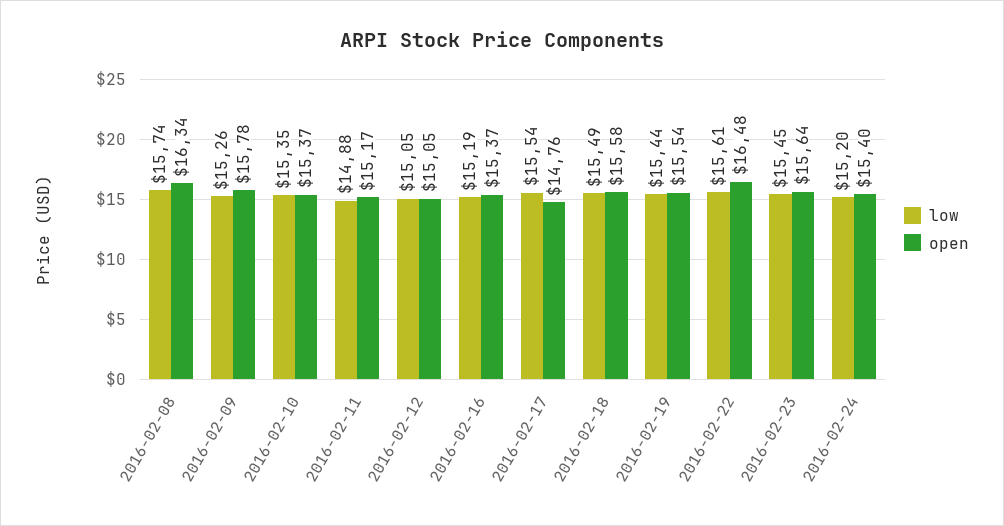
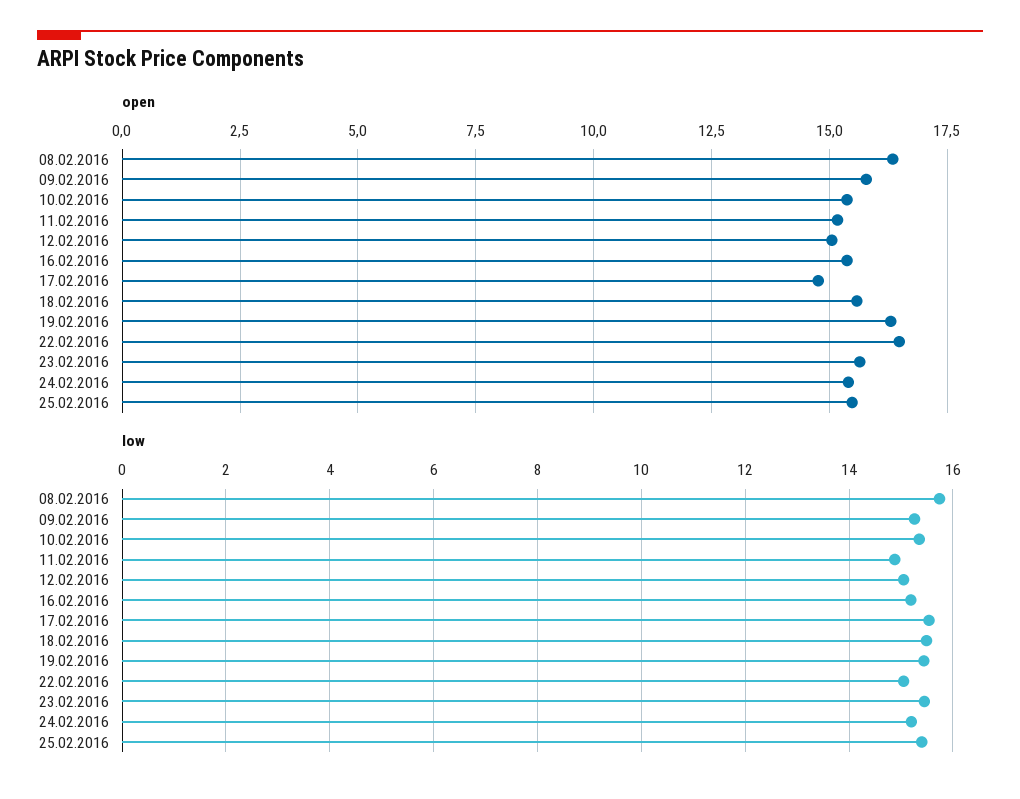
open, 2016-02-19: 15.54 -> 16.25
low, 2016-02-22: 15.61 -> 15
open, 25.02.2016: none -> 15.5
low, 25.02.2016: none -> 15.4

